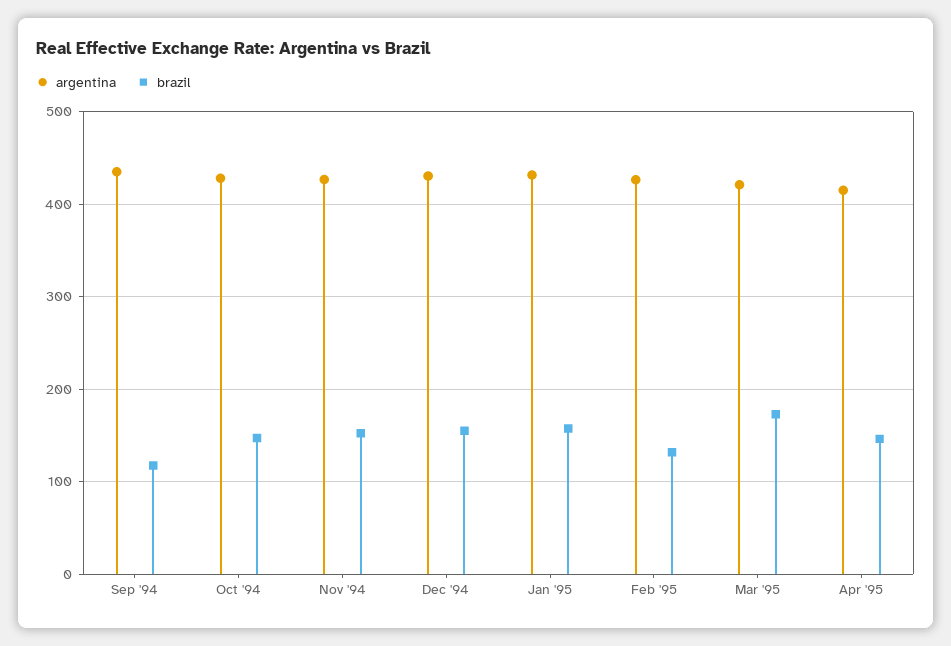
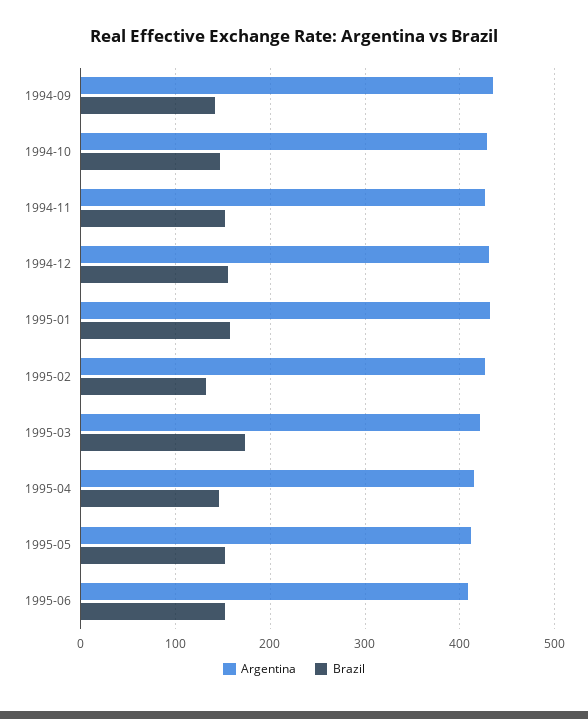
brazil, Sep '94: 120 -> 140
argentina, 1995-05: none -> 410
brazil, 1995-05: none -> 150
argentina, 1995-06: none -> 410
brazil, 1995-06: none -> 150

